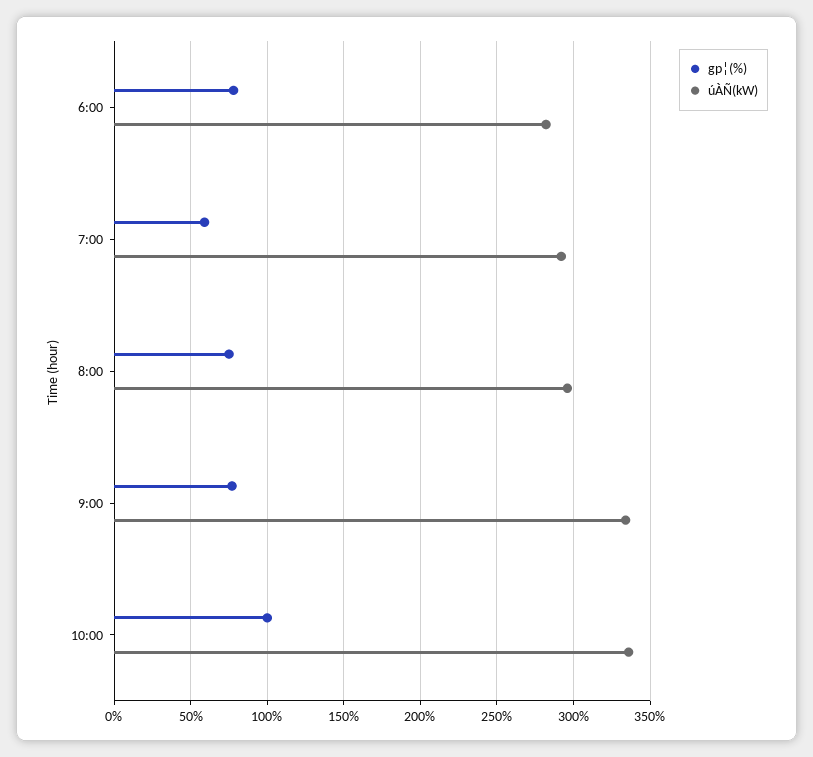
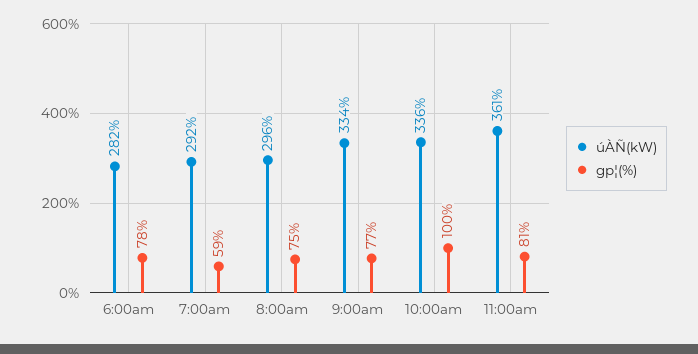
úÀÑ(kW), 11:00am: none -> 361
gp¦(%), 11:00am: none -> 81

